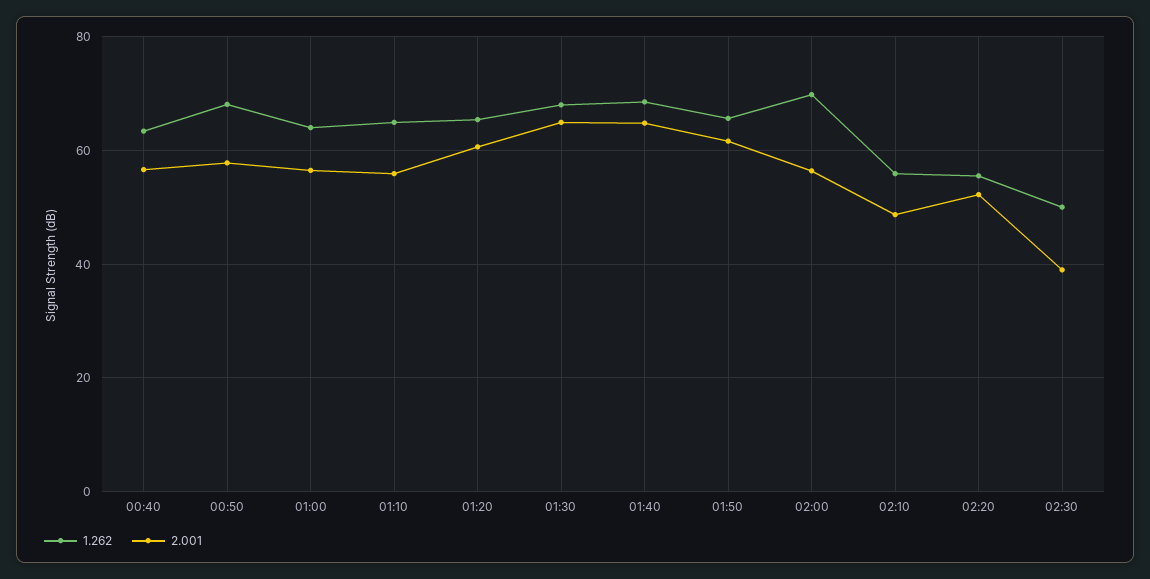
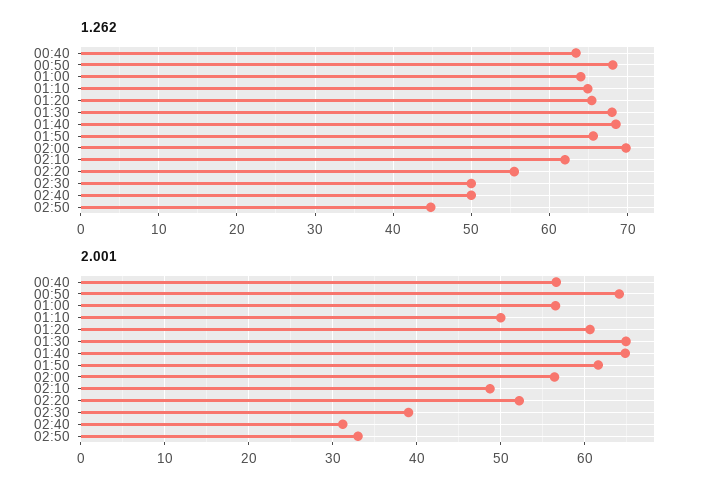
2.001, 00:50: 58 -> 64
2.001, 01:10: 56 -> 50
1.262, 02:10: 56 -> 62
1.262, 02:40: none -> 50
1.262, 02:50: none -> 45
2.001, 02:40: none -> 31
2.001, 02:50: none -> 33

